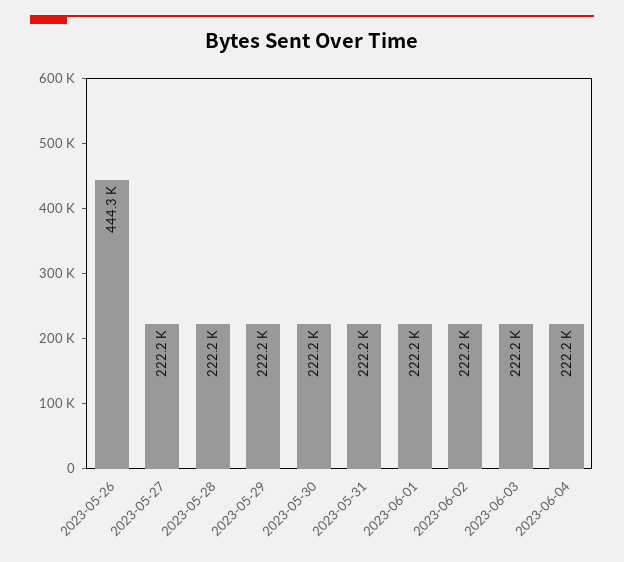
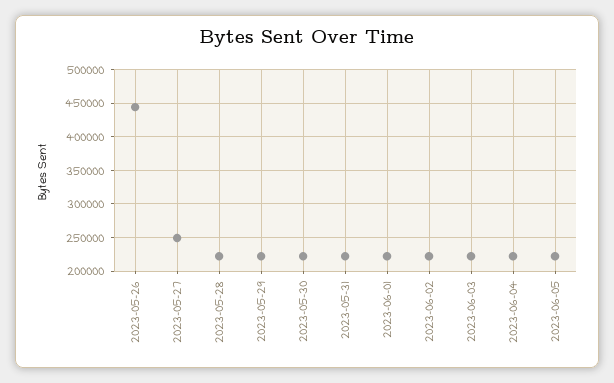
2023-05-27: 222200 -> 250000
2023-06-05: none -> 220000

